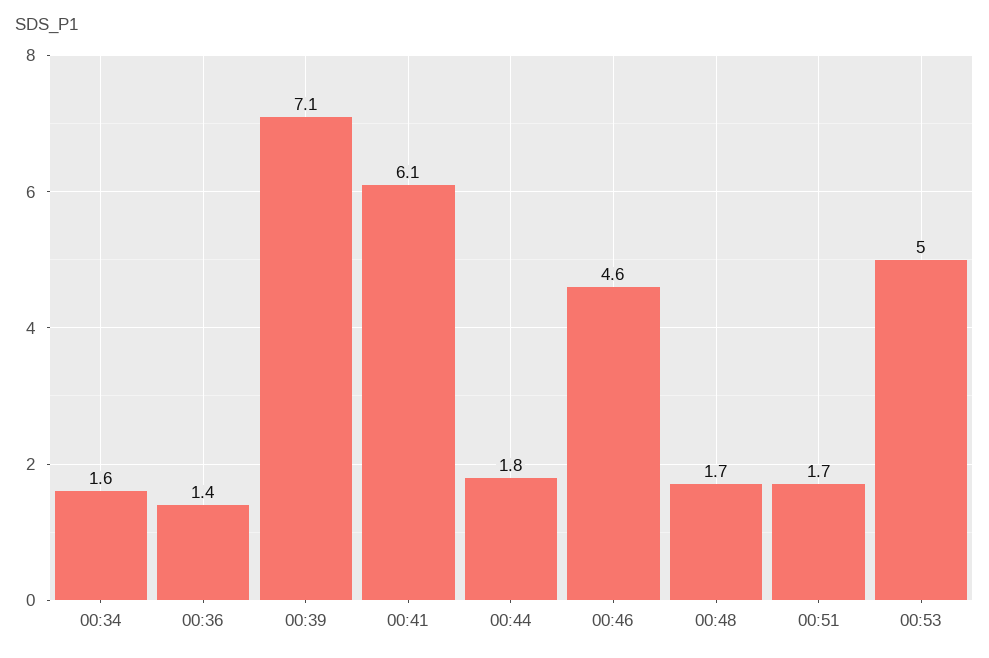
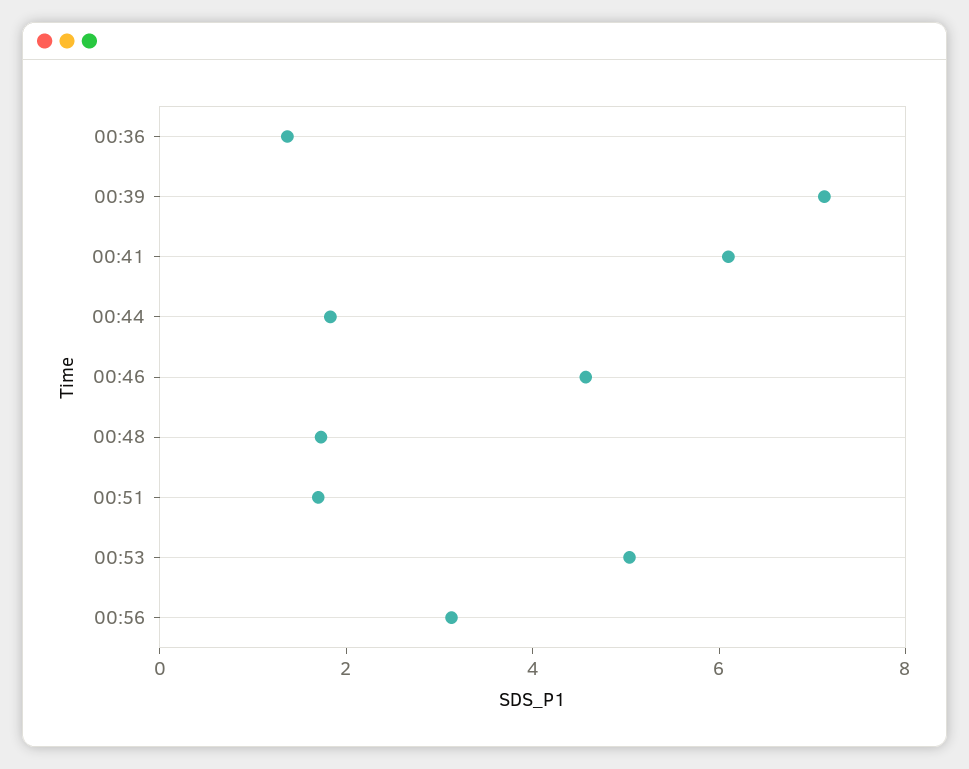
00:34: 1.6 -> none
00:56: none -> 3

